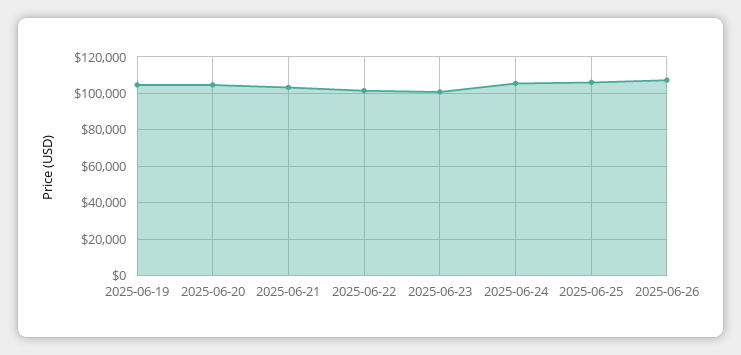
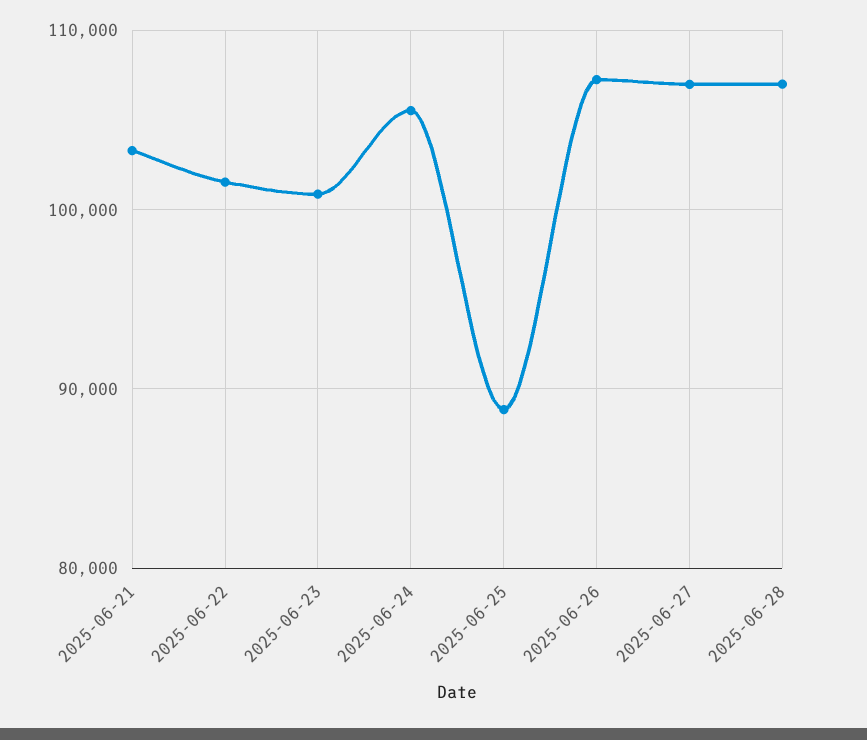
2025-06-19: 105000 -> none
2025-06-20: 105000 -> none
2025-06-25: 105000 -> 89000
2025-06-27: none -> 107000
2025-06-28: none -> 107000

